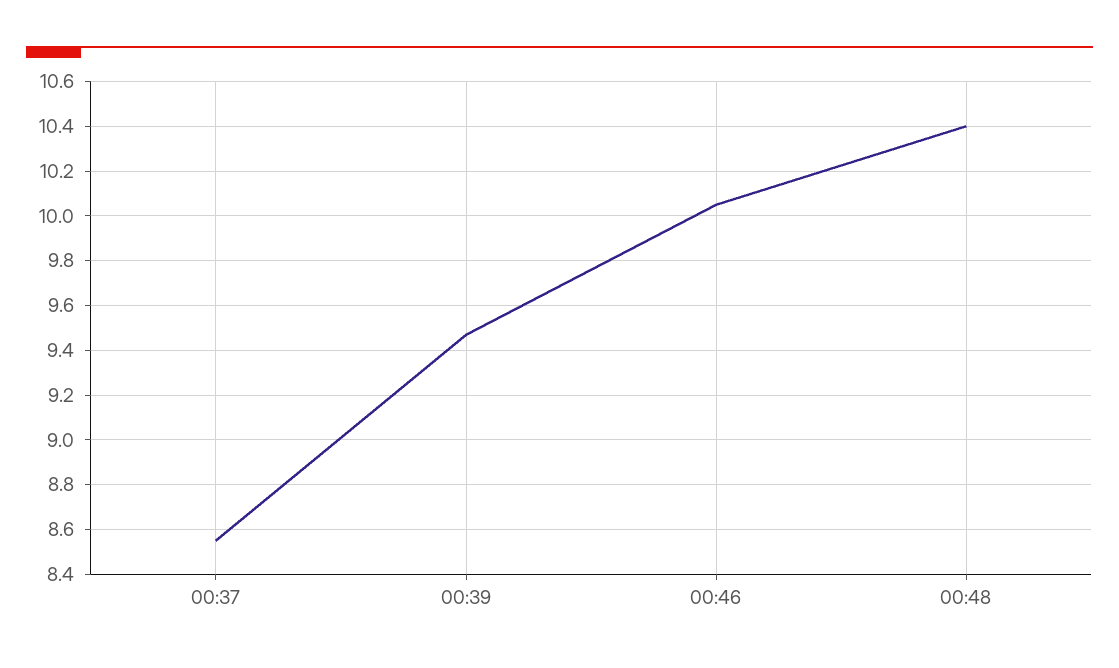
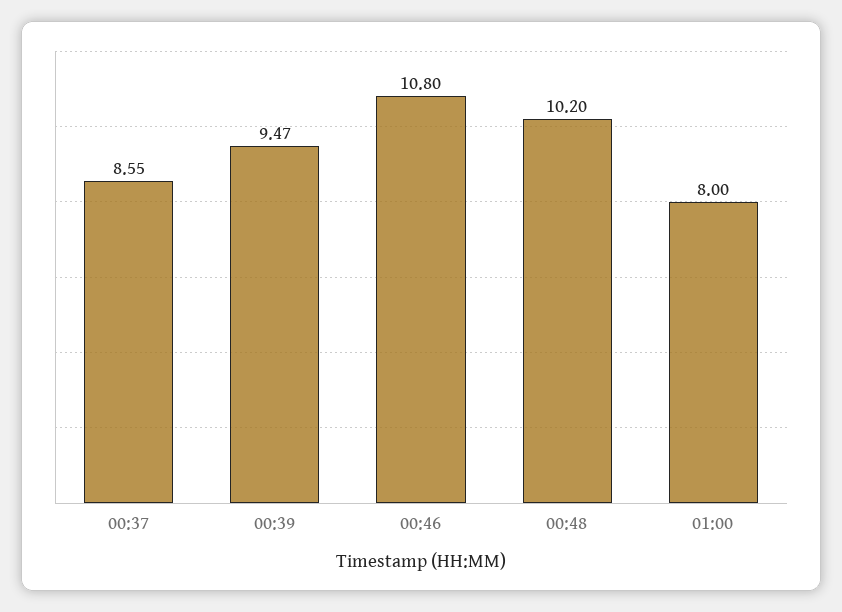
00:46: 10.05 -> 10.8
00:48: 10.4 -> 10.2
01:00: none -> 8

